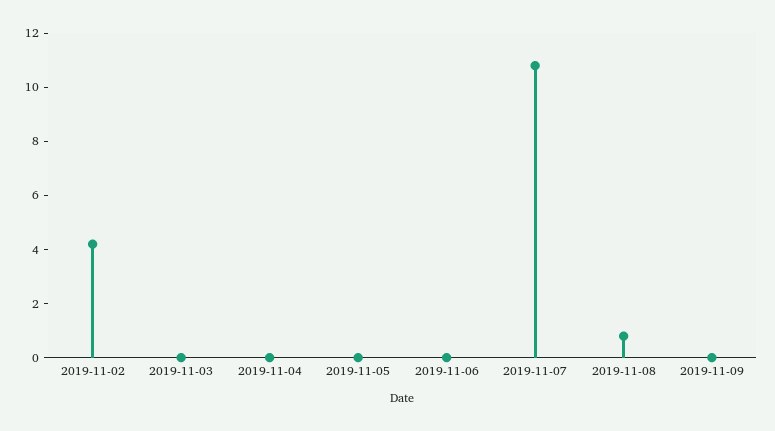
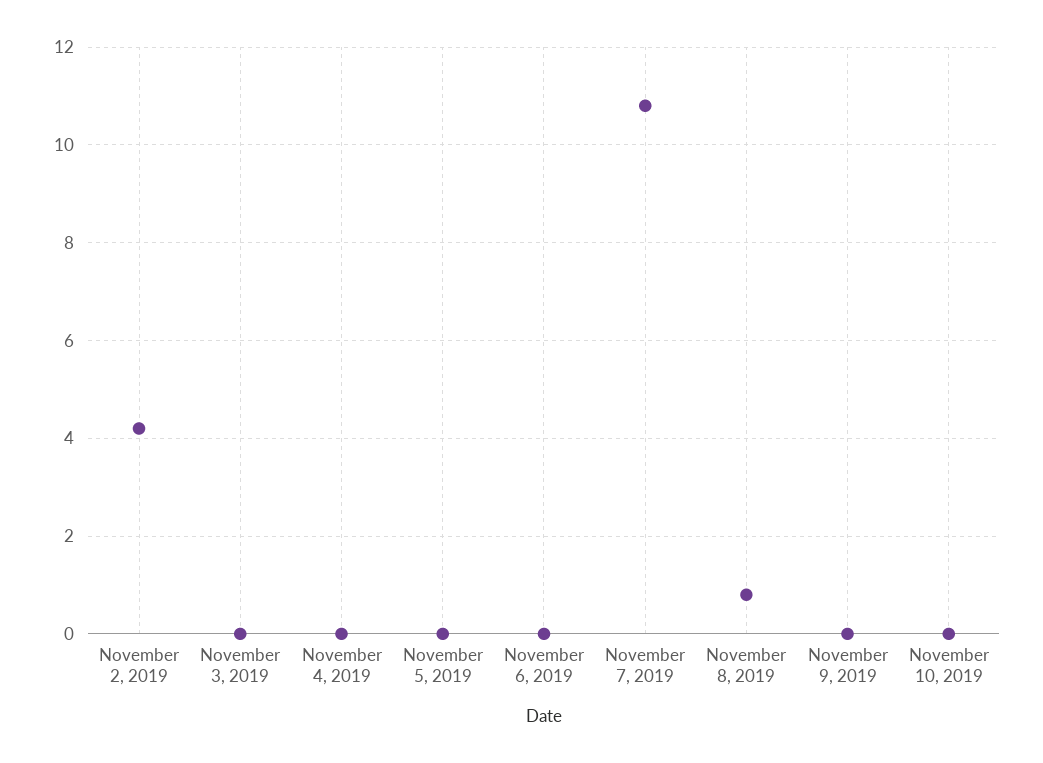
November 10, 2019: none -> 0

